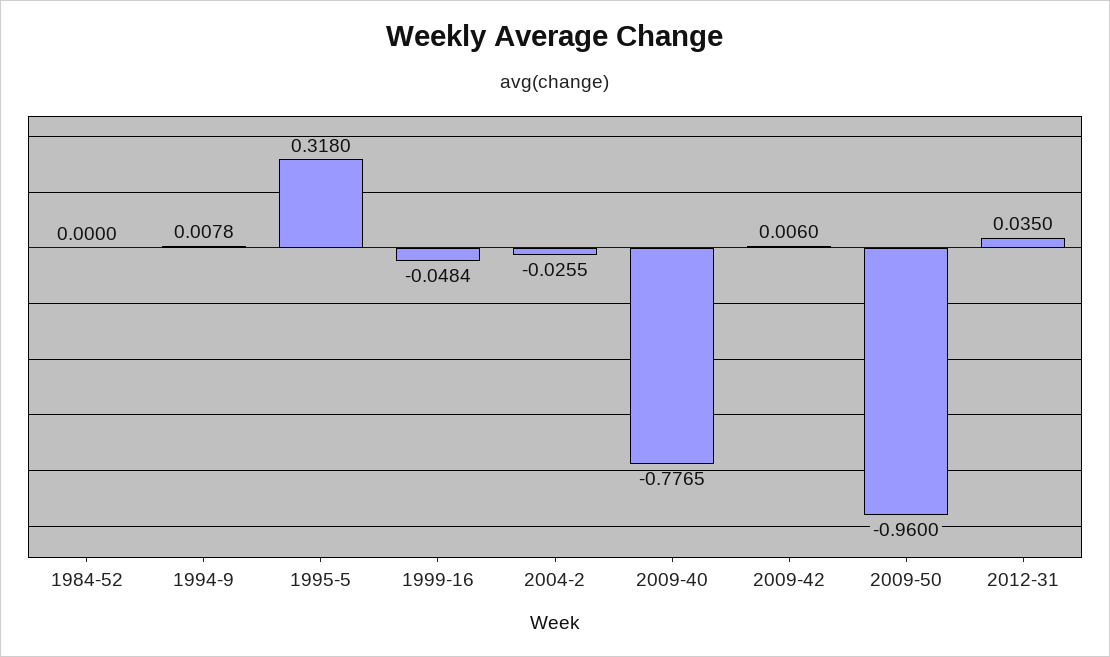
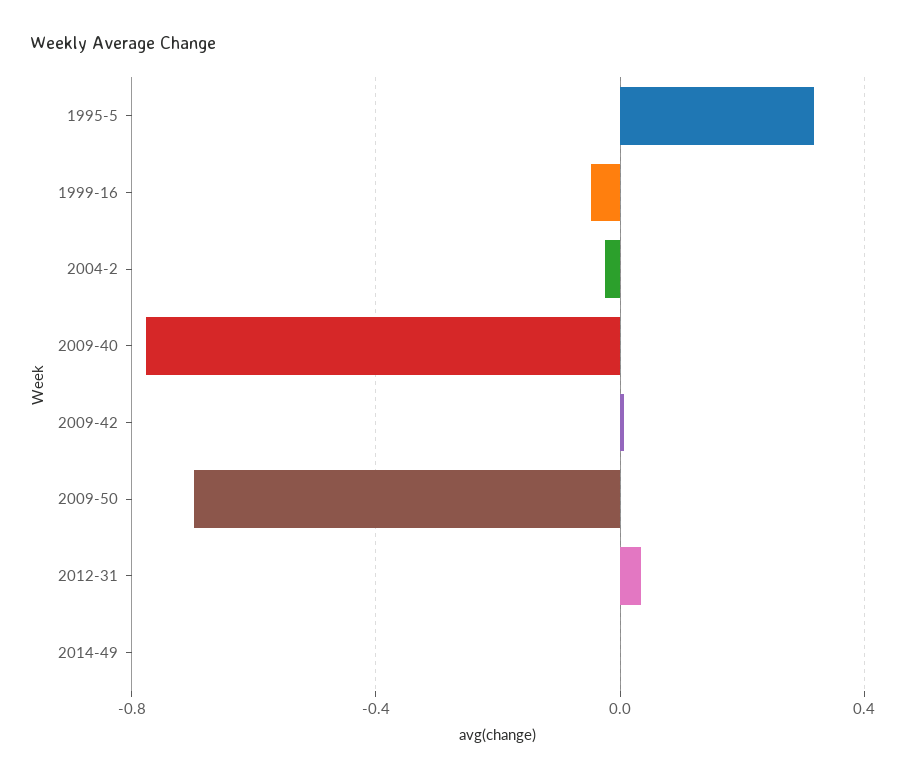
1984-52: 0 -> none
1994-9: 0.0078 -> none
2009-50: -0.96 -> -0.7
2014-49: none -> 0

